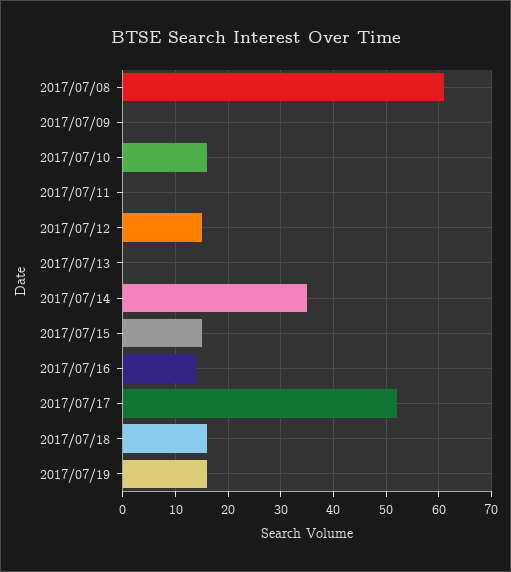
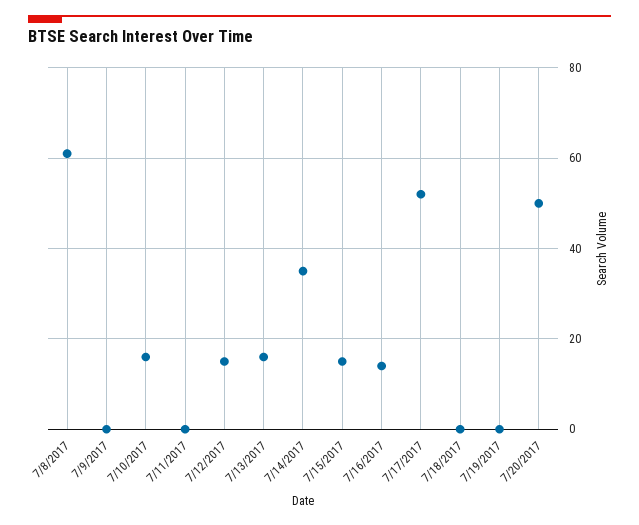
2017/07/13: 0 -> 15
2017/07/18: 15 -> 0
2017/07/19: 15 -> 0
7/20/2017: none -> 50

